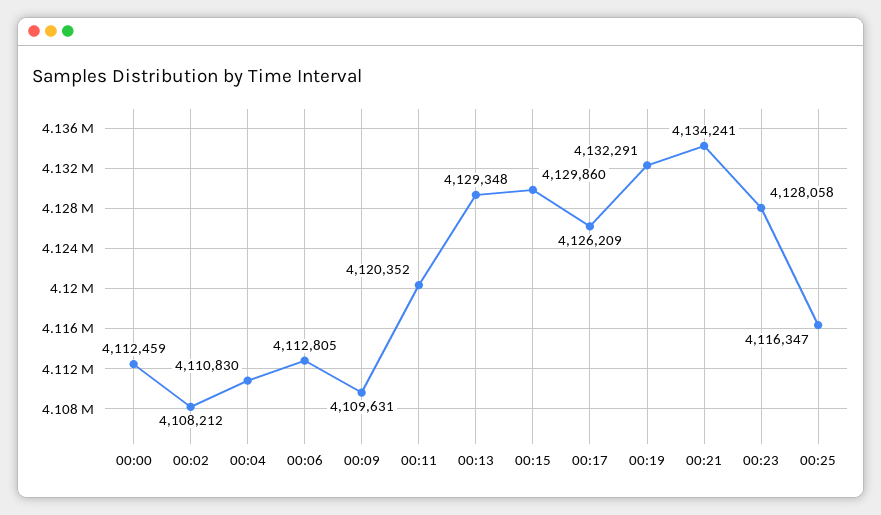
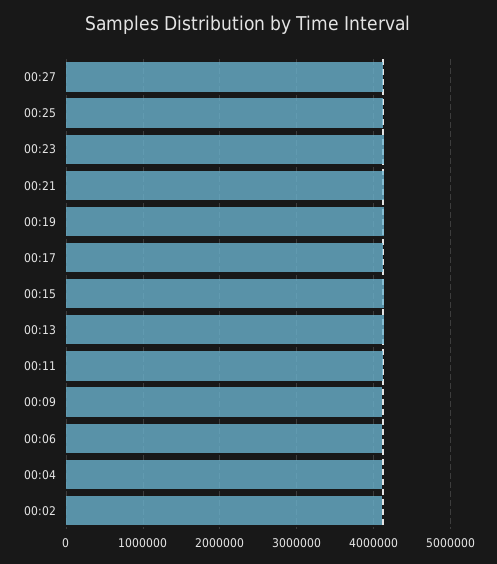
00:00: 4112459 -> none
00:27: none -> 4100000

